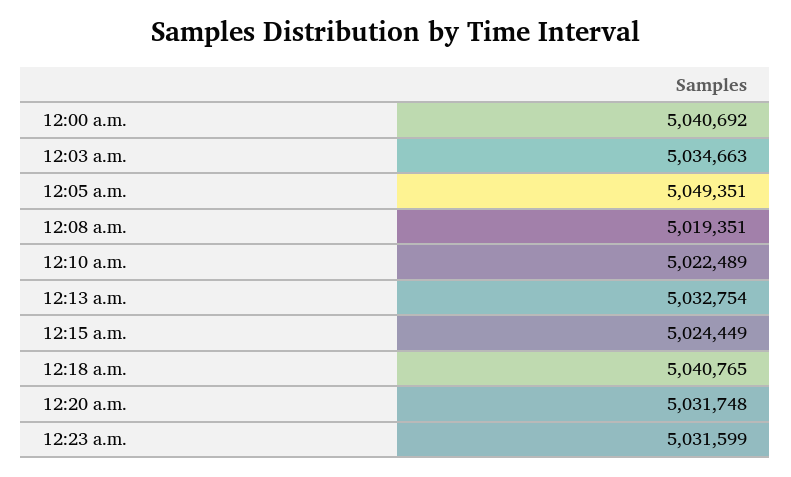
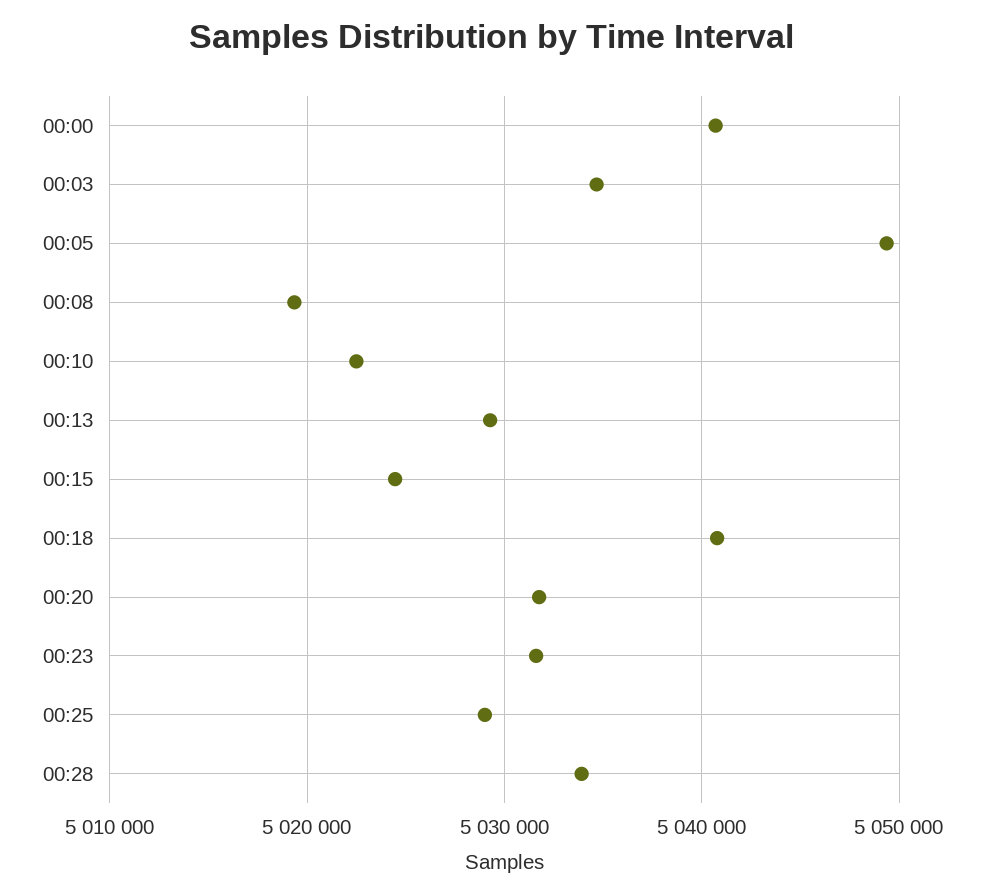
12:13 a.m.: 5032754 -> 5029000
00:25: none -> 5029000
00:28: none -> 5034000

